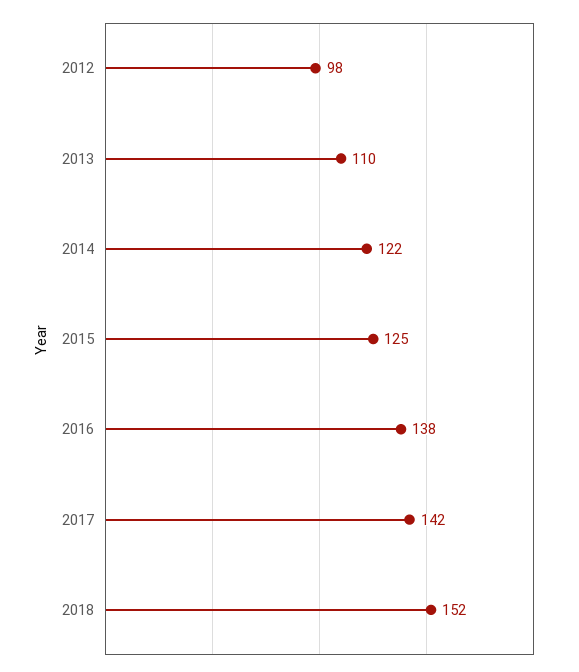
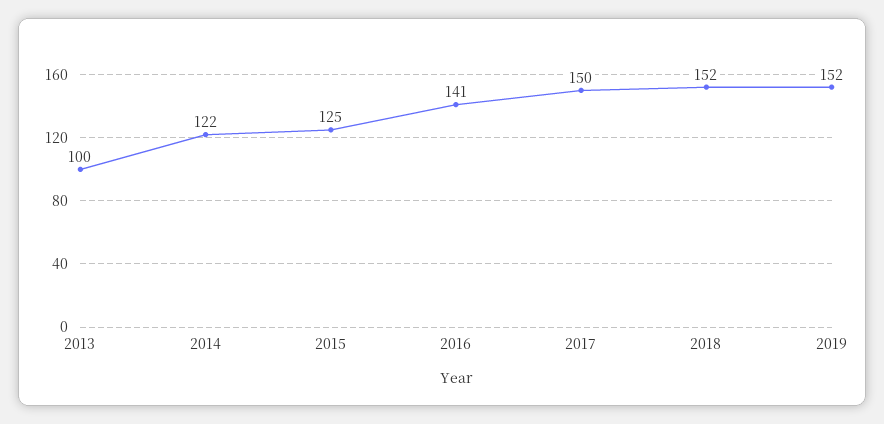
2012: 98 -> none
2013: 110 -> 100
2016: 138 -> 141
2017: 142 -> 150
2019: none -> 152

